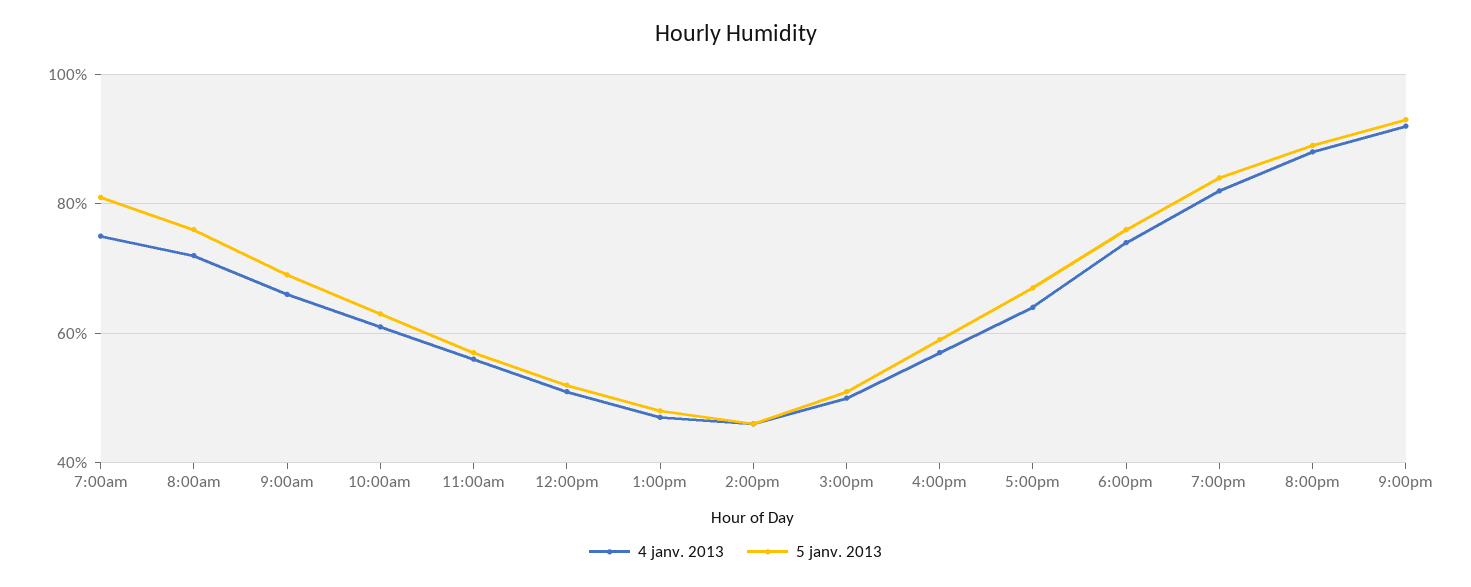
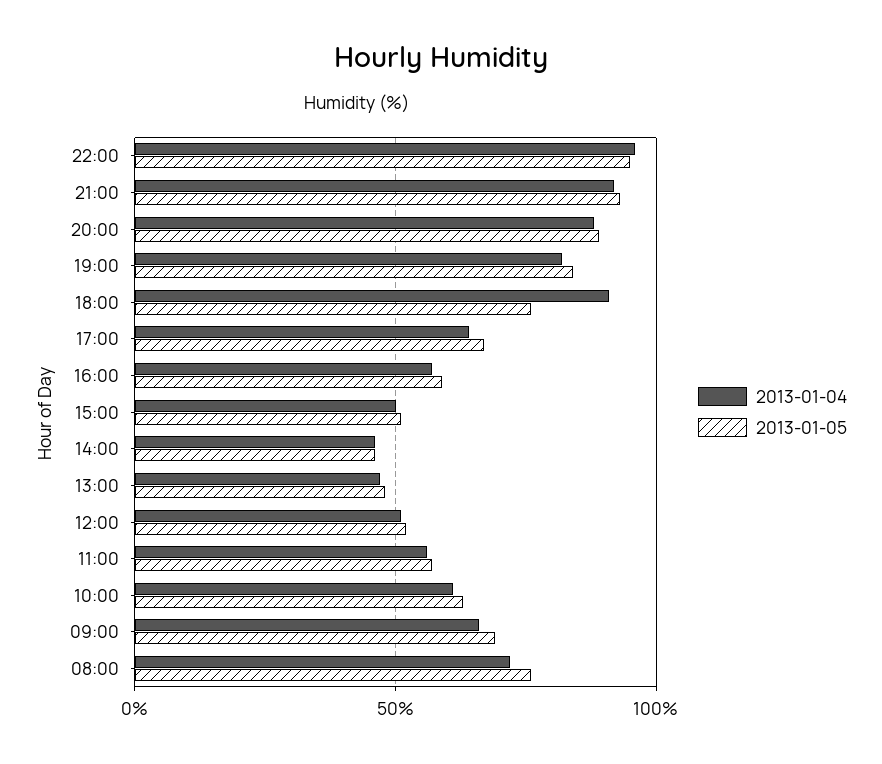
4 janv. 2013, 7:00am: 75 -> none
5 janv. 2013, 7:00am: 80 -> none
4 janv. 2013, 6:00pm: 75 -> 90
4 janv. 2013, 22:00: none -> 95
5 janv. 2013, 22:00: none -> 95

